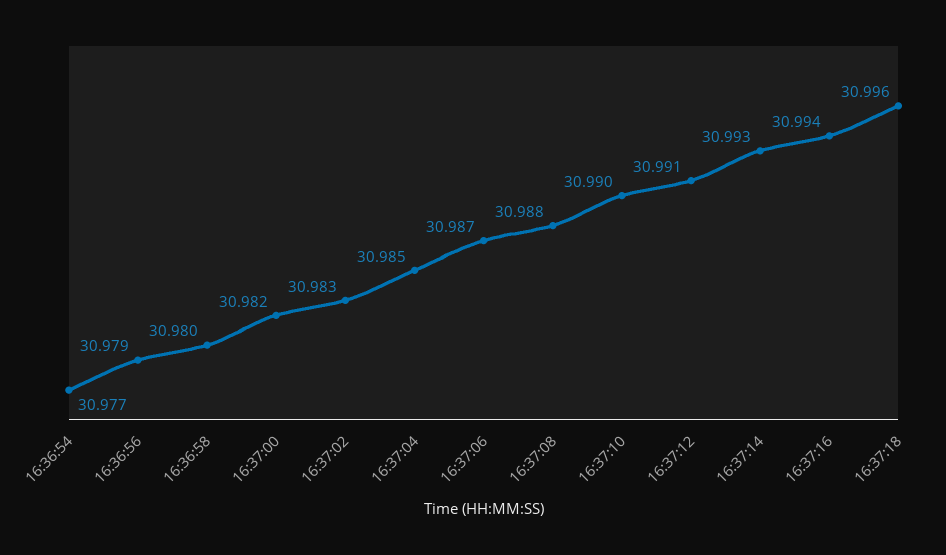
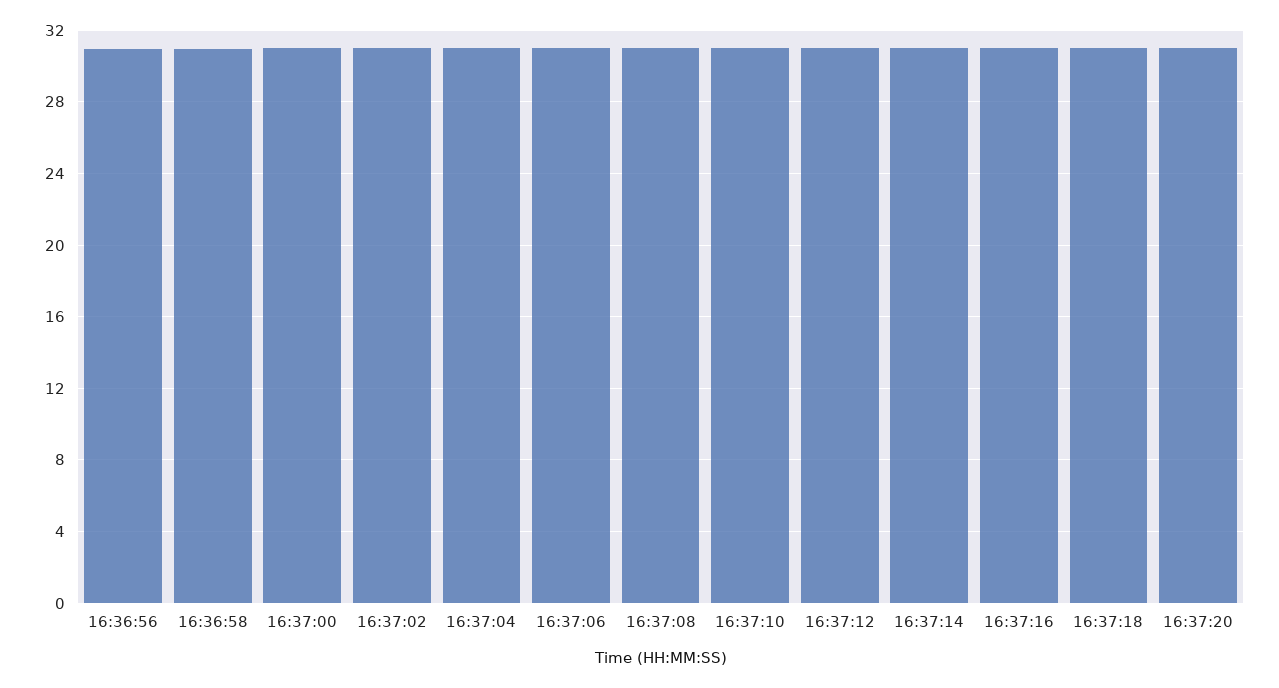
16:36:54: 30.977 -> none
16:37:20: none -> 31

